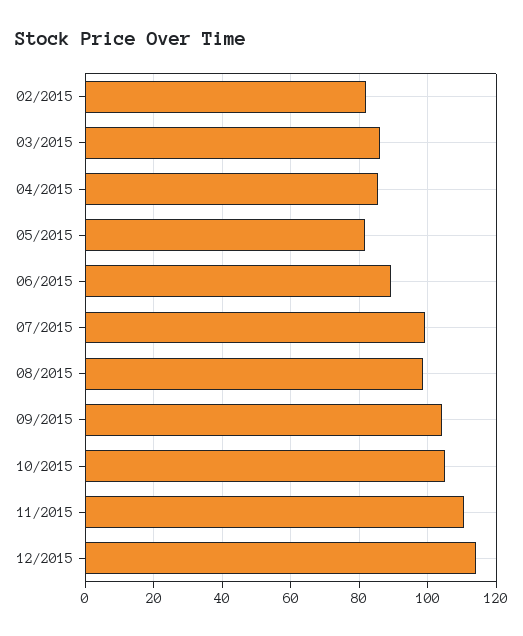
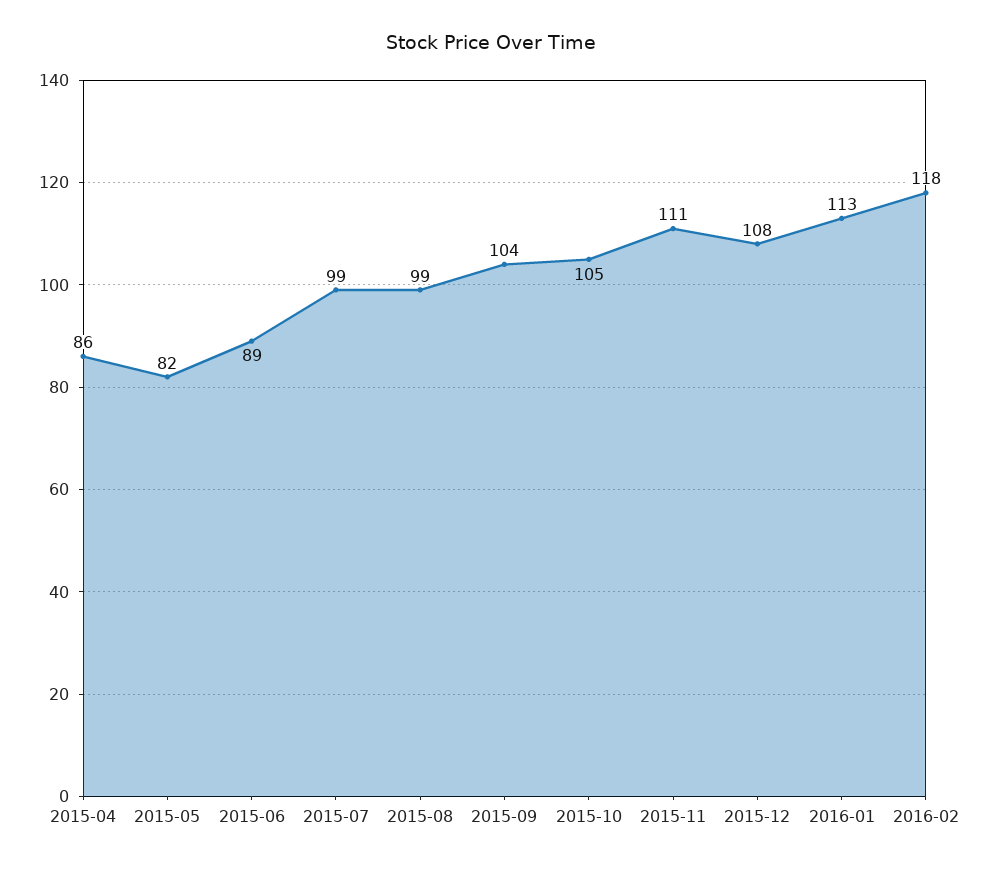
02/2015: 82 -> none
03/2015: 86 -> none
12/2015: 114 -> 108
2016-01: none -> 113
2016-02: none -> 118

